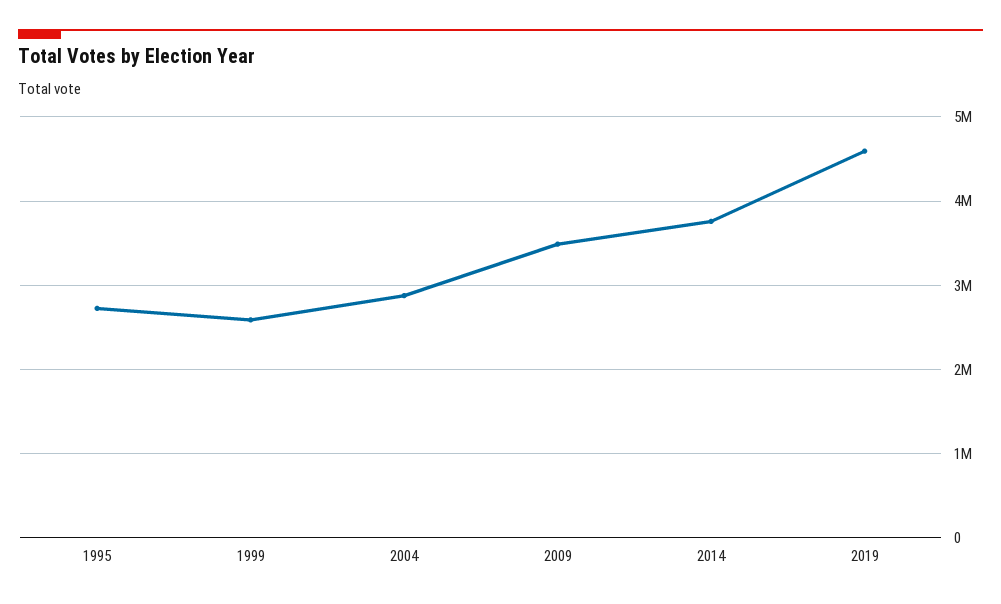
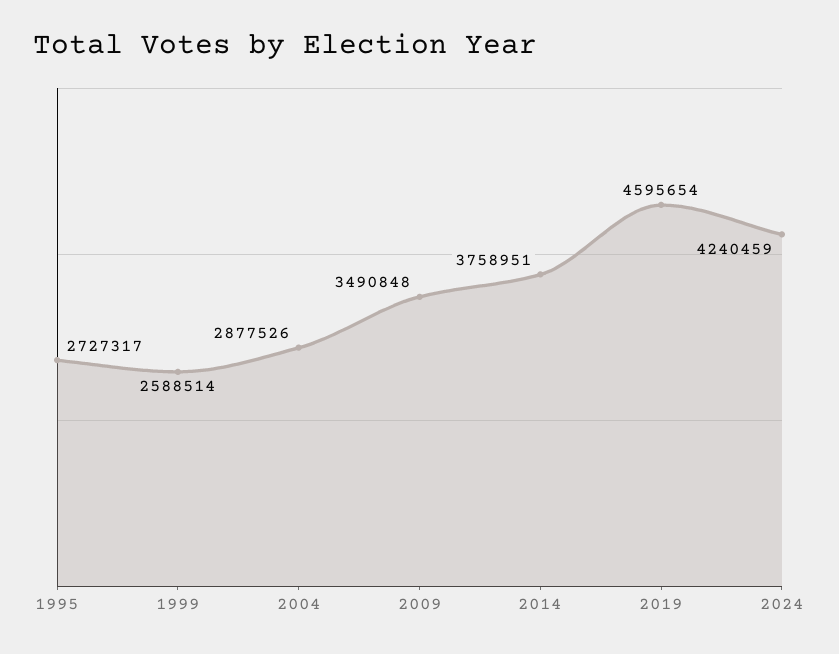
2024: none -> 4240459

